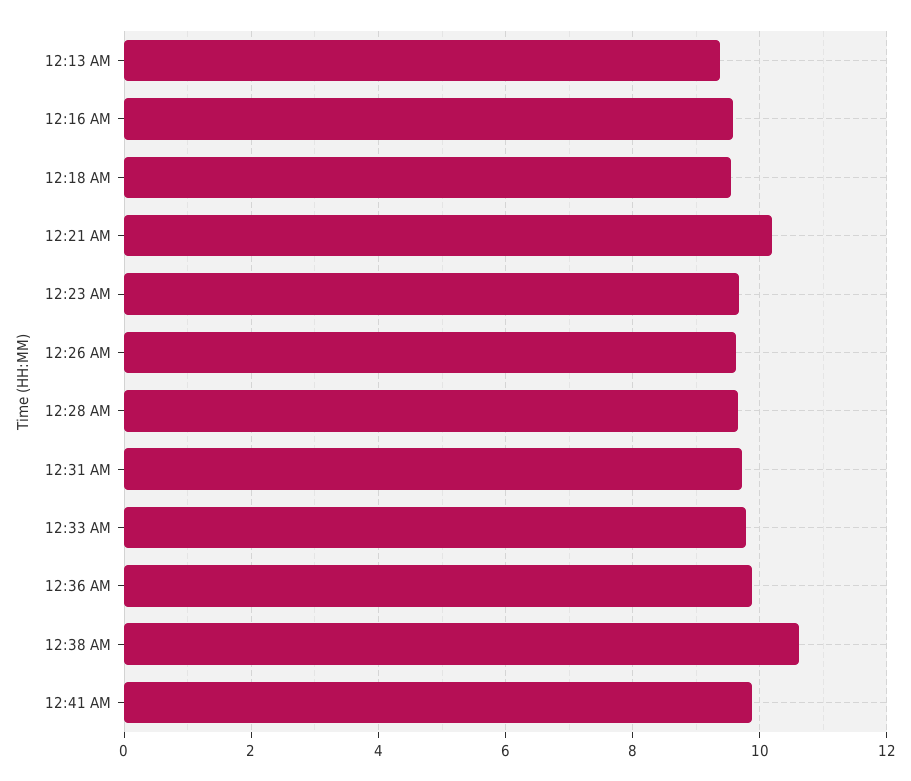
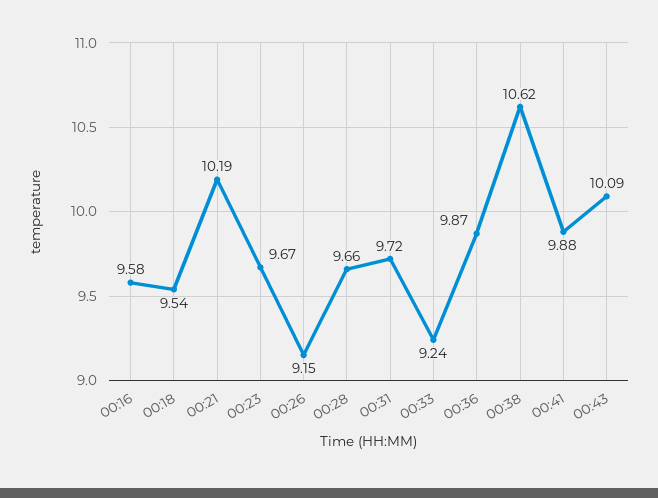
12:13 AM: 9.4 -> none
12:26 AM: 9.6 -> 9.15
12:33 AM: 9.8 -> 9.24
00:43: none -> 10.09

